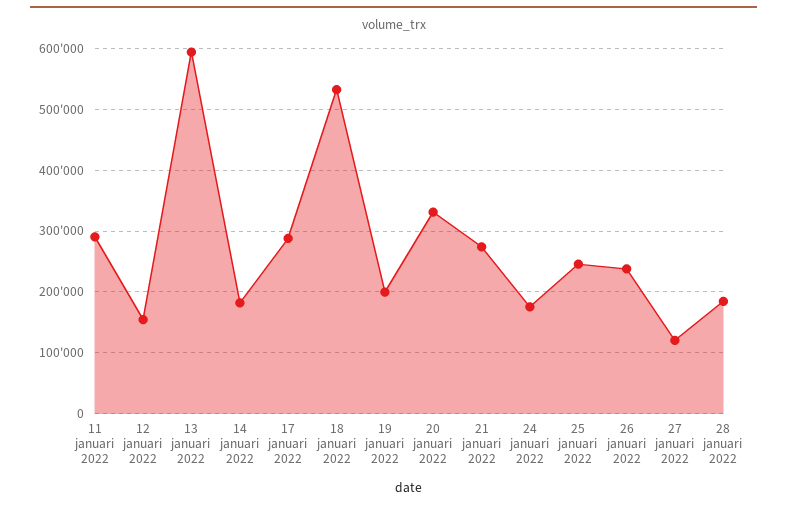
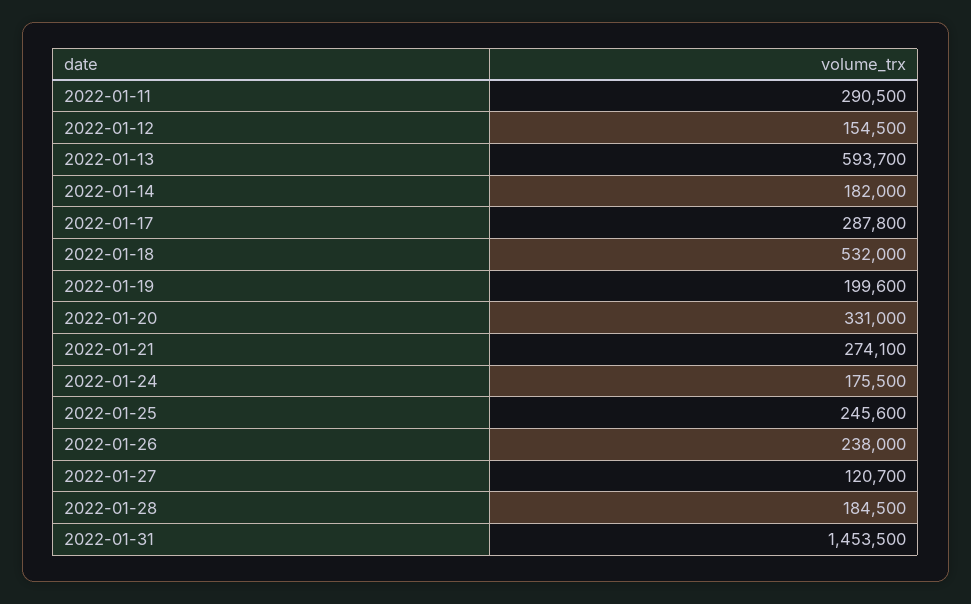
2022-01-31: none -> 1453500

